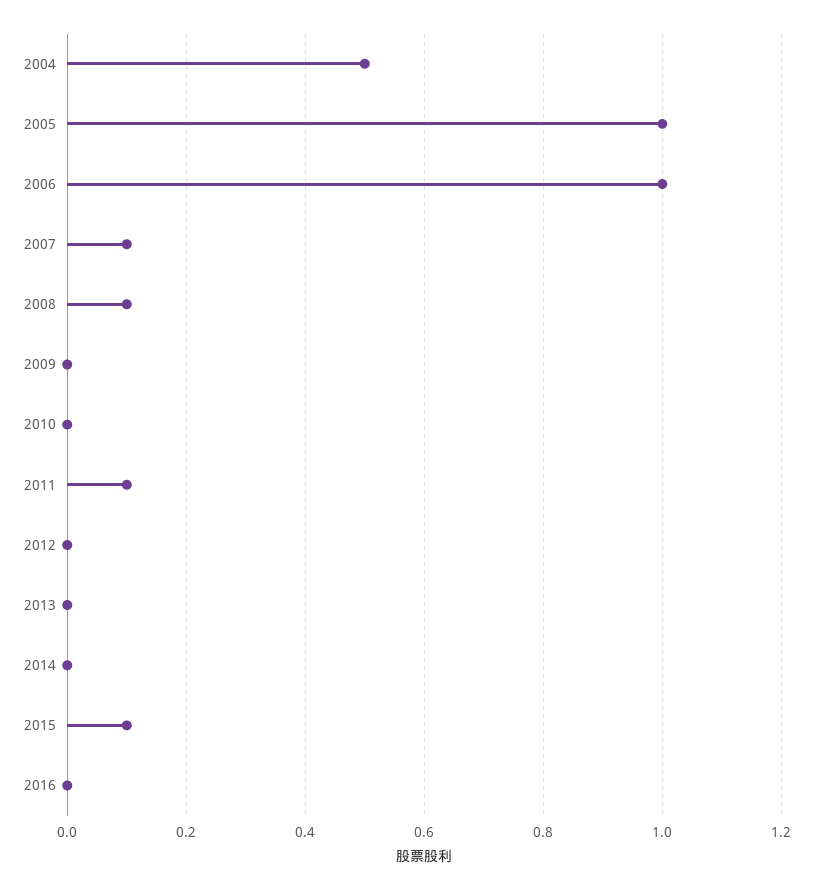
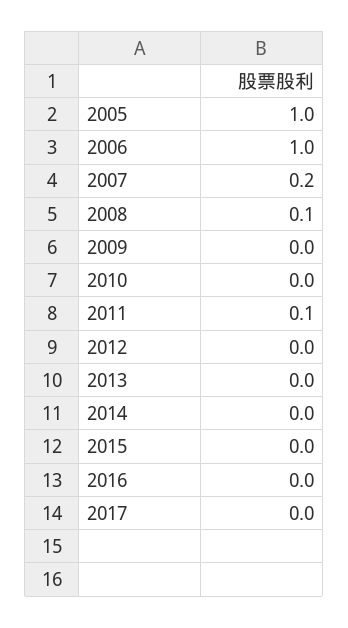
2004: 0.5 -> none
2007: 0.1 -> 0.2
2015: 0.1 -> 0
2017: none -> 0

